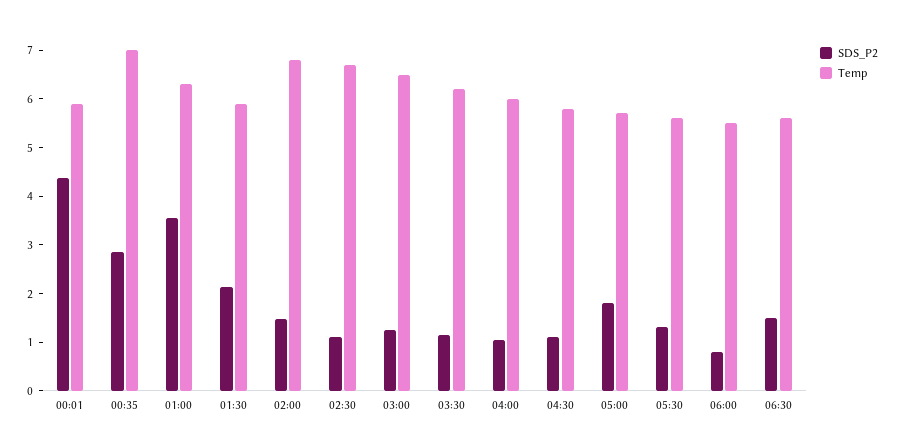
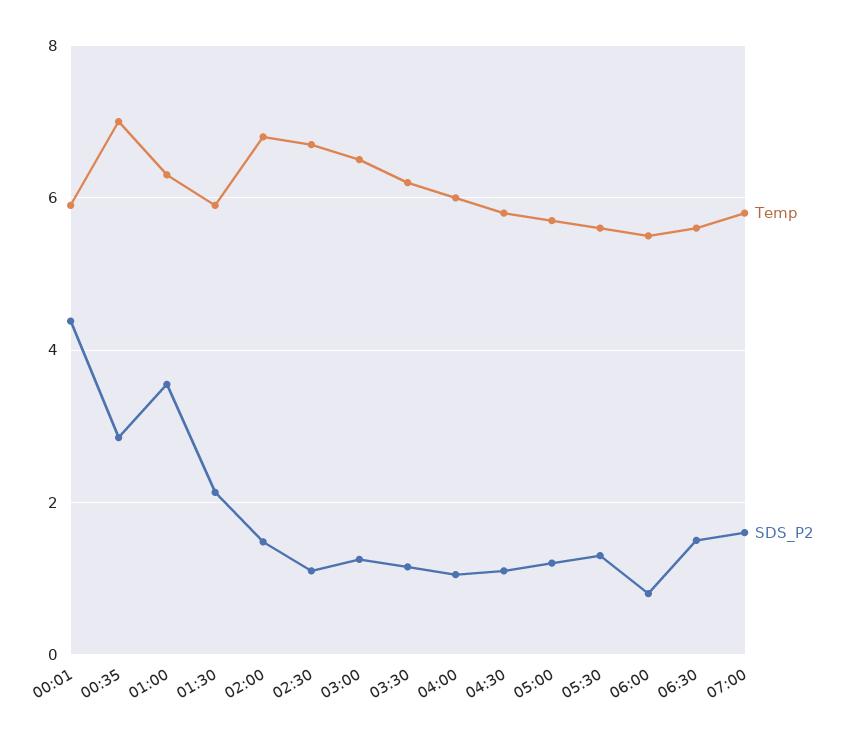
SDS_P2, 05:00: 1.8 -> 1.2
Temp, 07:00: none -> 5.8
SDS_P2, 07:00: none -> 1.6

